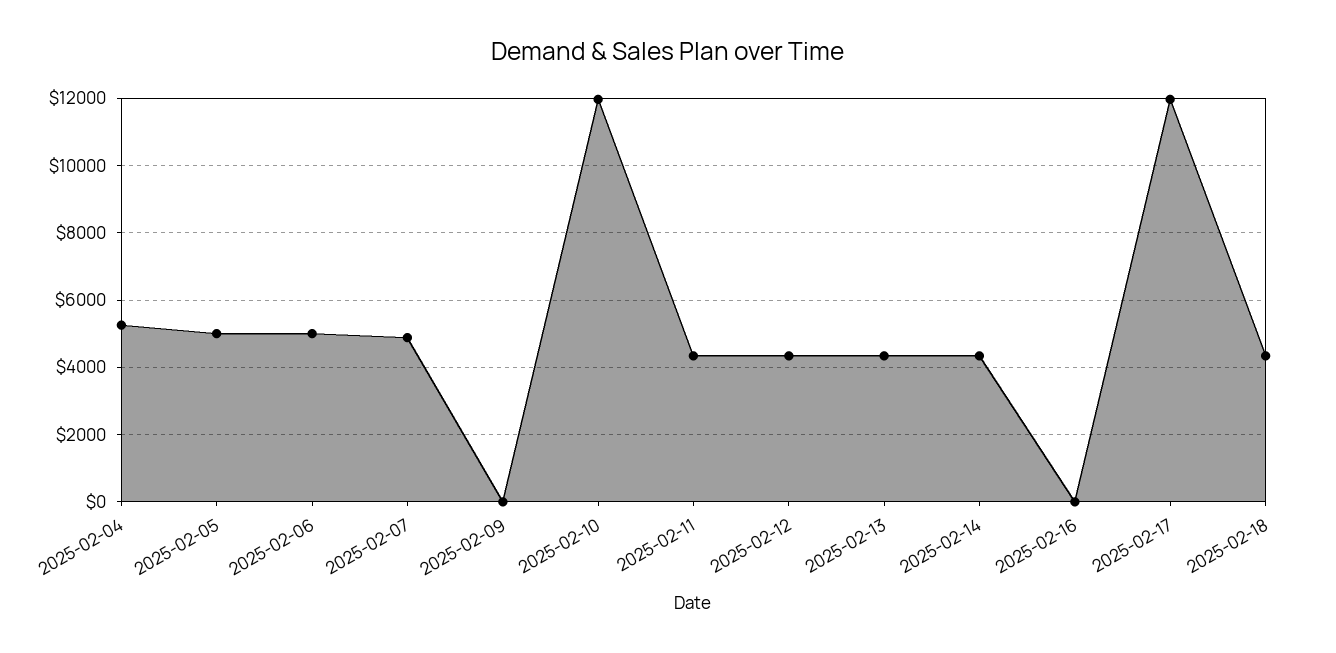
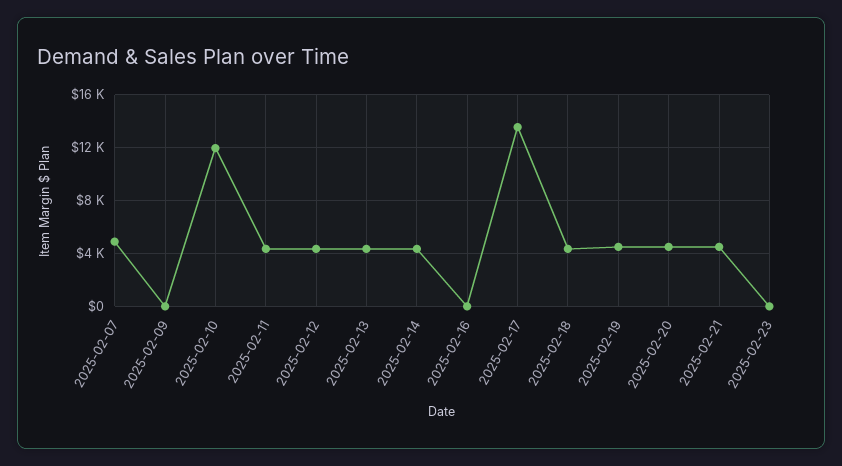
2025-02-04: 5200 -> none
2025-02-05: 5000 -> none
2025-02-06: 5000 -> none
2025-02-17: 12000 -> 13500
2025-02-19: none -> 4500
2025-02-20: none -> 4500
2025-02-21: none -> 4500
2025-02-23: none -> 0

